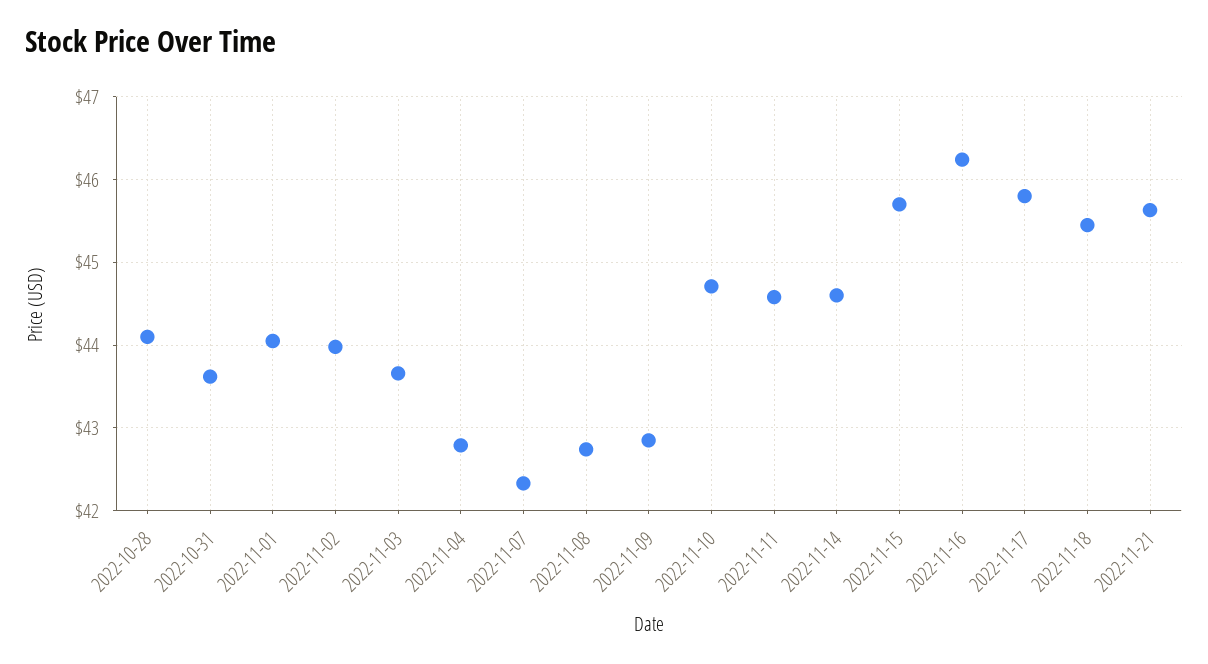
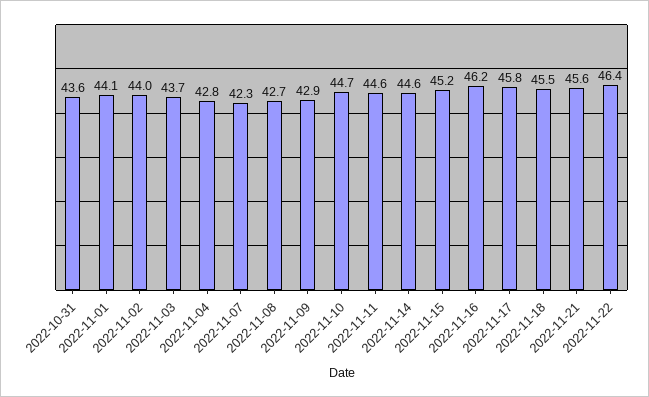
2022-10-28: 44.1 -> none
2022-11-15: 45.7 -> 45.2
2022-11-22: none -> 46.4

